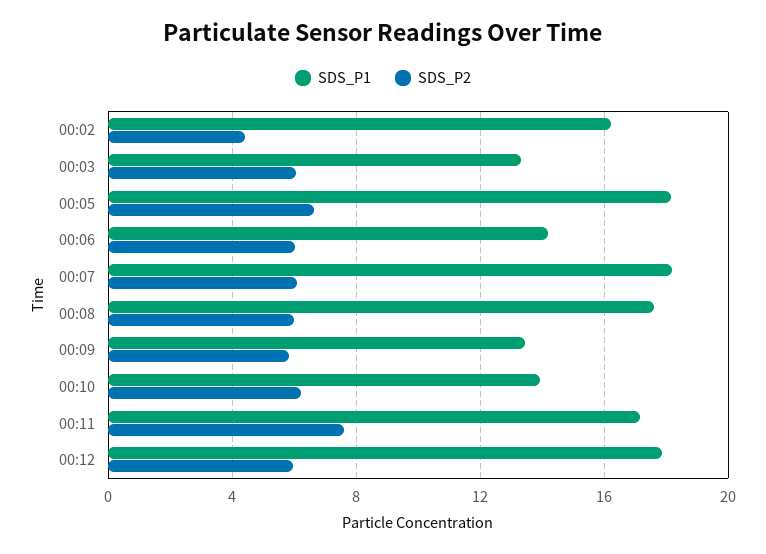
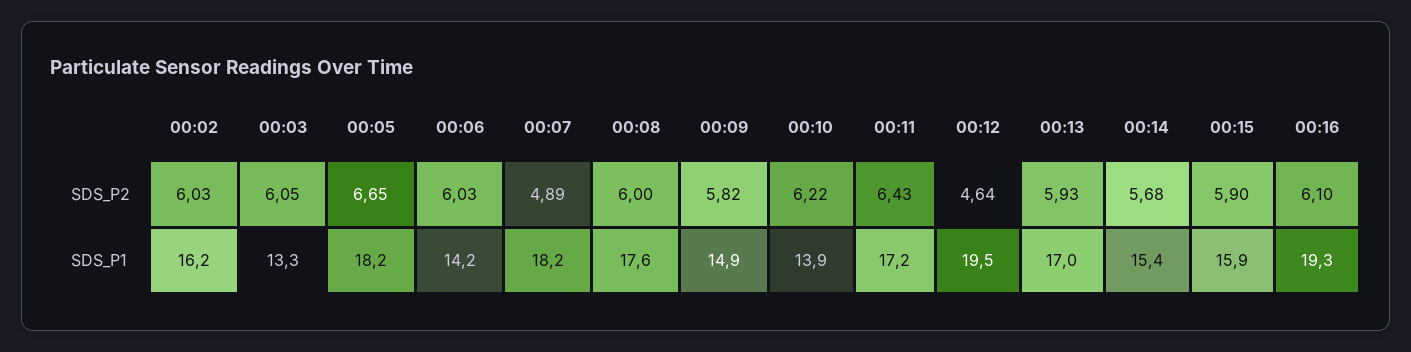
SDS_P2, 00:02: 4.5 -> 6.03
SDS_P2, 00:07: 6 -> 4.89
SDS_P1, 00:09: 13.5 -> 14.9
SDS_P2, 00:11: 7.5 -> 6.43
SDS_P1, 00:12: 18 -> 19.5
SDS_P2, 00:12: 6 -> 4.64
SDS_P2, 00:13: none -> 5.93
SDS_P2, 00:14: none -> 5.68
SDS_P2, 00:15: none -> 5.9
SDS_P2, 00:16: none -> 6.1
SDS_P1, 00:13: none -> 17
SDS_P1, 00:14: none -> 15.4
SDS_P1, 00:15: none -> 15.9
SDS_P1, 00:16: none -> 19.3

